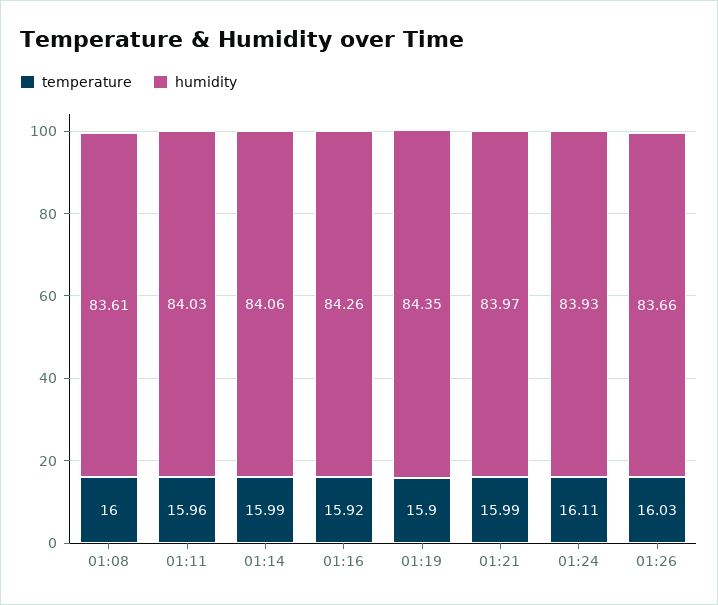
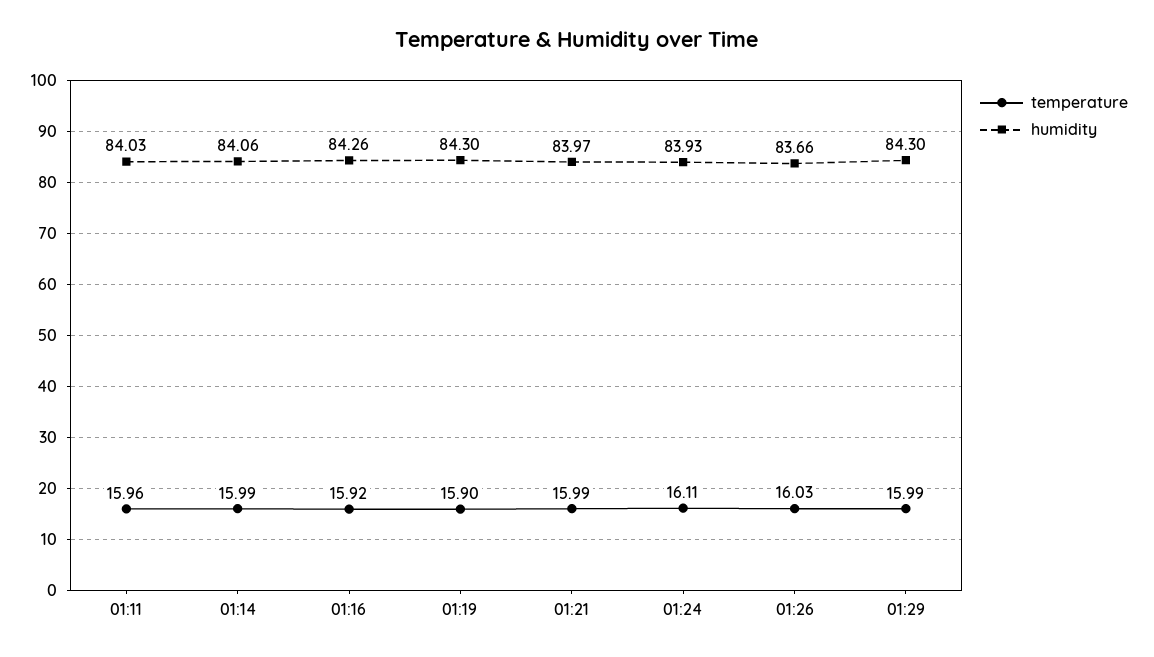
temperature, 01:08: 16 -> none
humidity, 01:08: 83.61 -> none
humidity, 01:19: 84.35 -> 84.3
temperature, 01:29: none -> 15.99
humidity, 01:29: none -> 84.3

